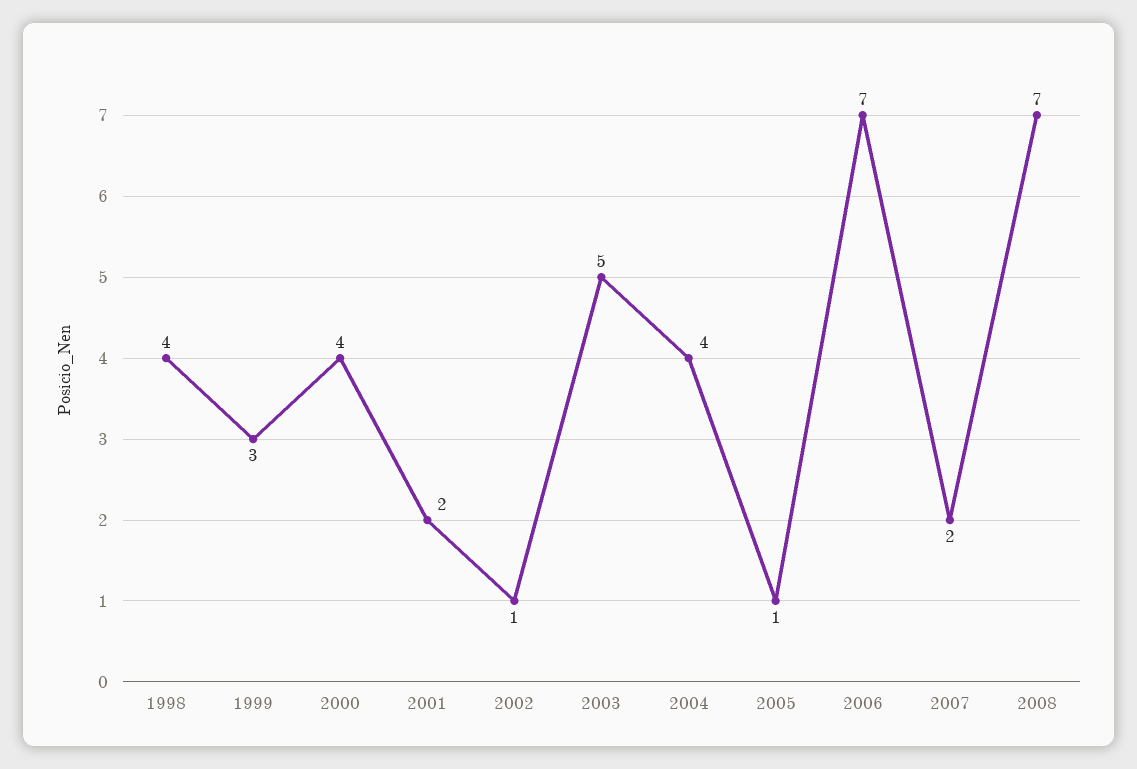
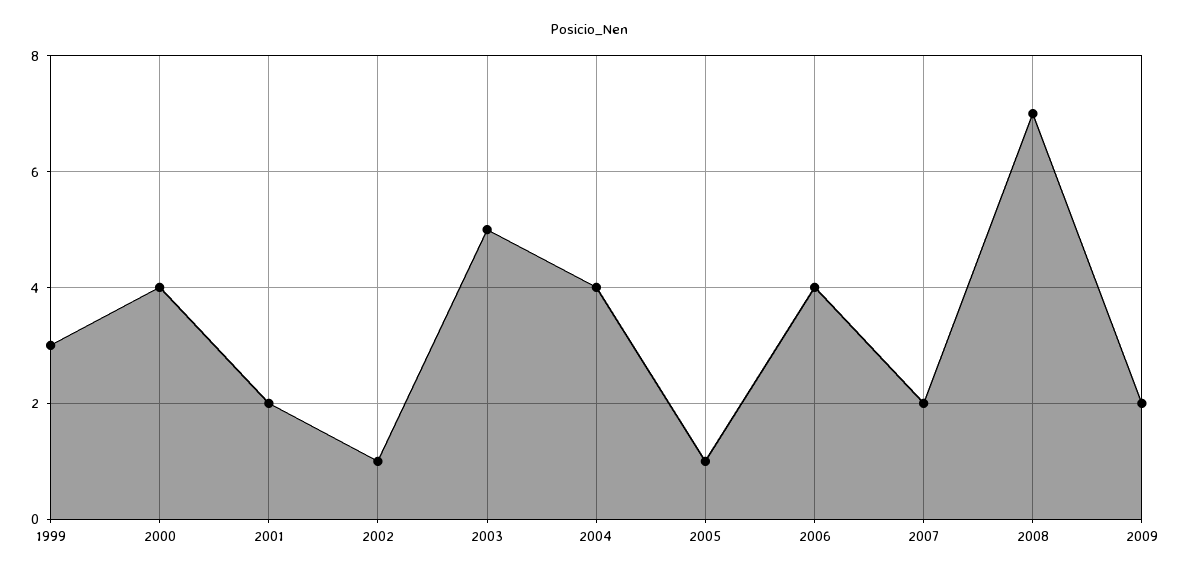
1998: 4 -> none
2006: 7 -> 4
2009: none -> 2

